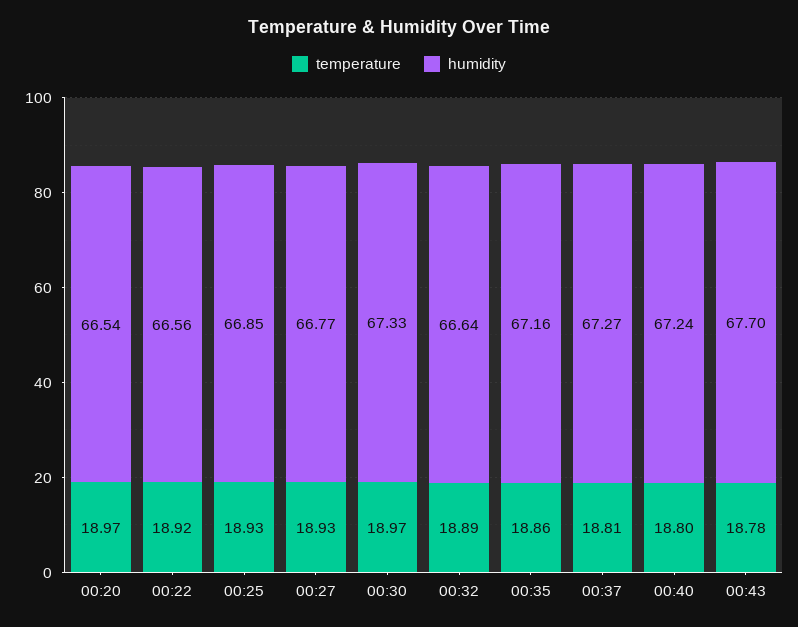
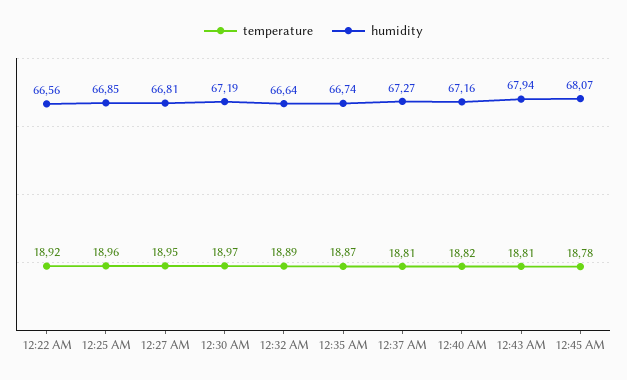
temperature, 00:20: 18.97 -> none
humidity, 00:20: 66.54 -> none
temperature, 00:25: 18.93 -> 18.96
temperature, 00:27: 18.93 -> 18.95
humidity, 00:27: 66.77 -> 66.81
humidity, 00:30: 67.33 -> 67.19
temperature, 00:35: 18.86 -> 18.87
humidity, 00:35: 67.16 -> 66.74
temperature, 00:40: 18.8 -> 18.82
humidity, 00:40: 67.24 -> 67.16
temperature, 00:43: 18.78 -> 18.81
humidity, 00:43: 67.7 -> 67.94
temperature, 12:45 AM: none -> 18.78
humidity, 12:45 AM: none -> 68.07

